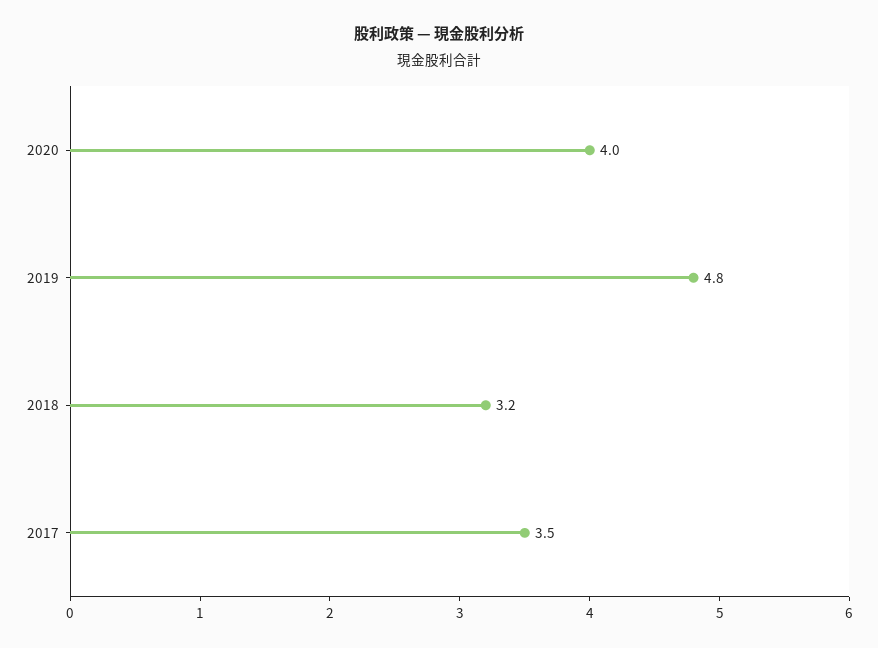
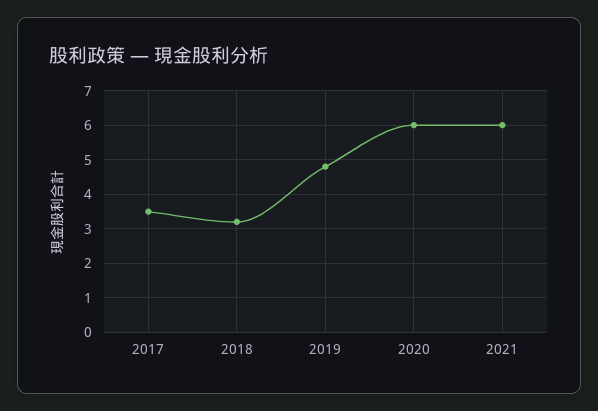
2020: 4 -> 6
2021: none -> 6

